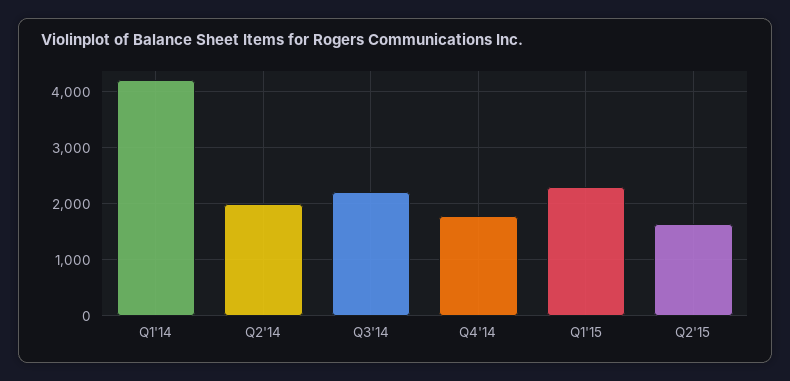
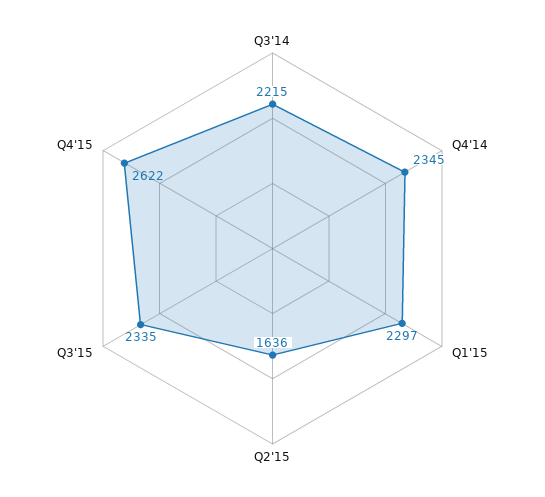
Q1'14: 4200 -> none
Q2'14: 2000 -> none
Q4'14: 1800 -> 2345
Q3'15: none -> 2335
Q4'15: none -> 2622

